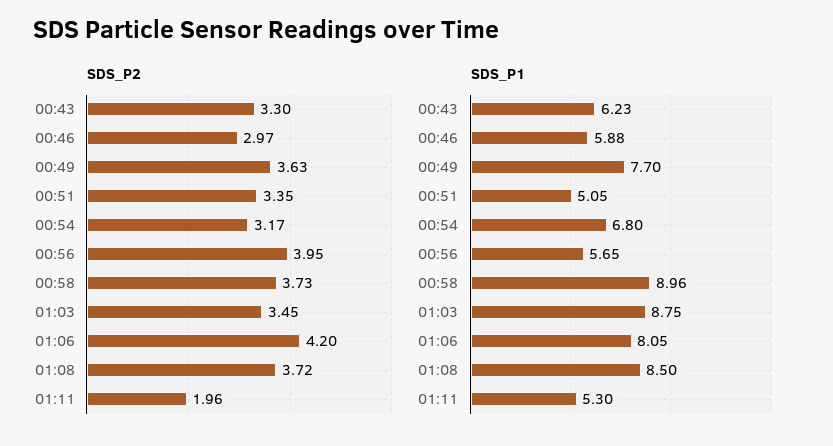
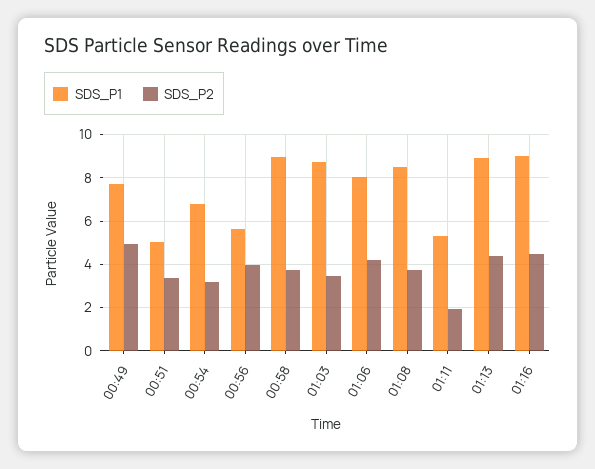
SDS_P2, 00:43: 3.3 -> none
SDS_P2, 00:46: 2.97 -> none
SDS_P2, 00:49: 3.63 -> 5
SDS_P1, 00:43: 6.23 -> none
SDS_P1, 00:46: 5.88 -> none
SDS_P1, 01:13: none -> 9
SDS_P2, 01:13: none -> 4.5
SDS_P1, 01:16: none -> 9
SDS_P2, 01:16: none -> 4.5

